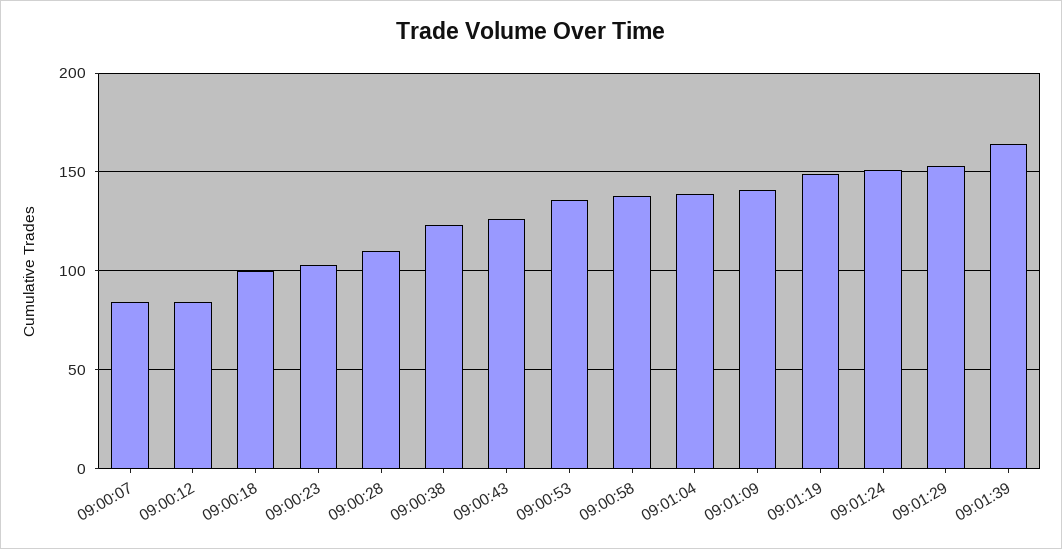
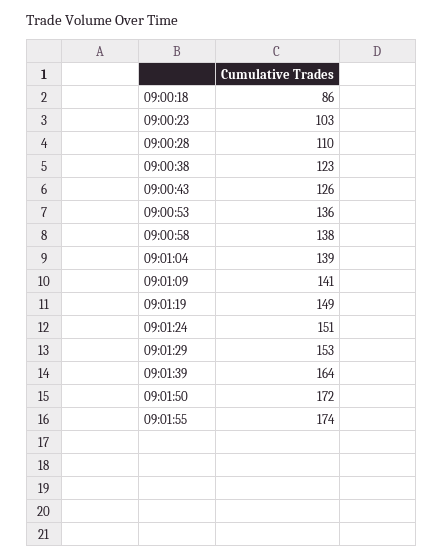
09:00:07: 85 -> none
09:00:12: 85 -> none
09:00:18: 100 -> 86
09:01:50: none -> 172
09:01:55: none -> 174

